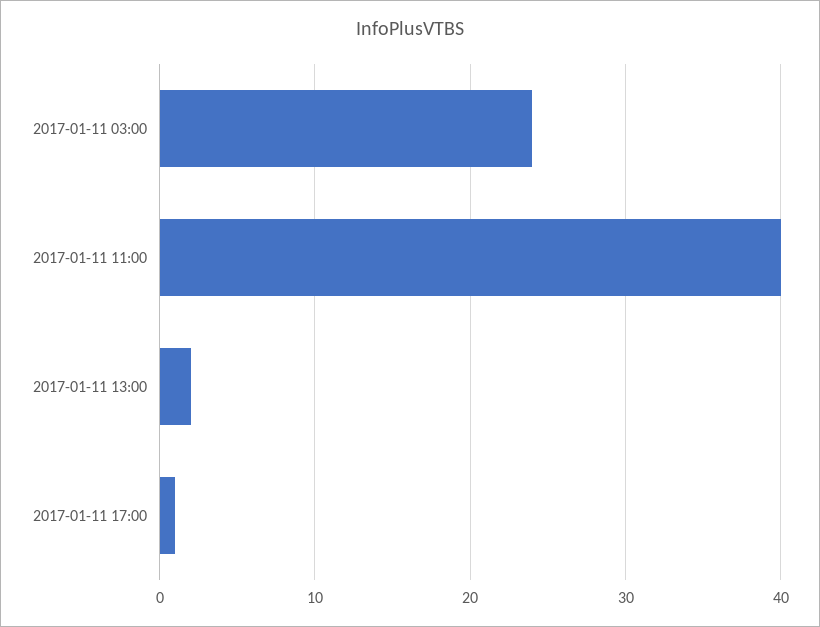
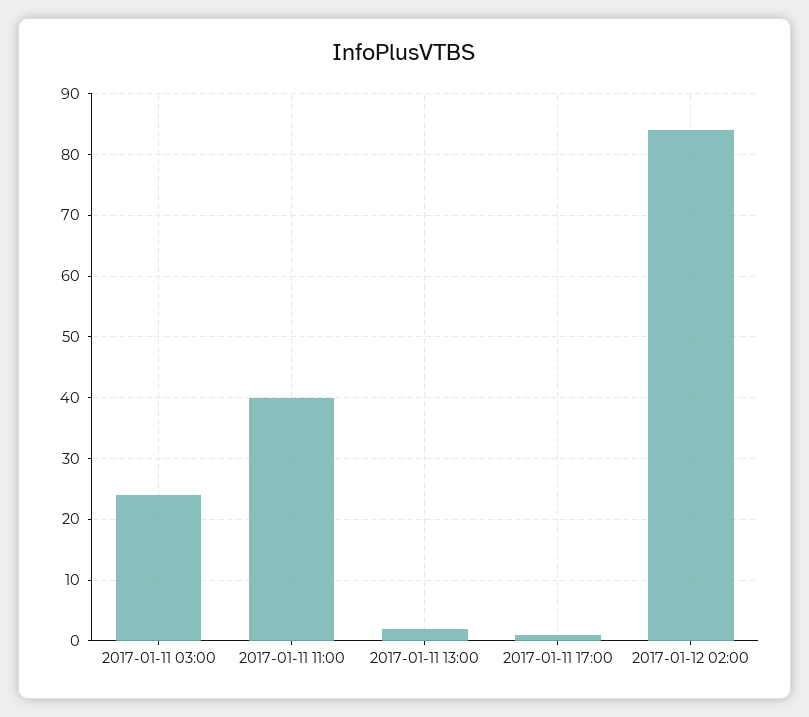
2017-01-12 02:00: none -> 84

